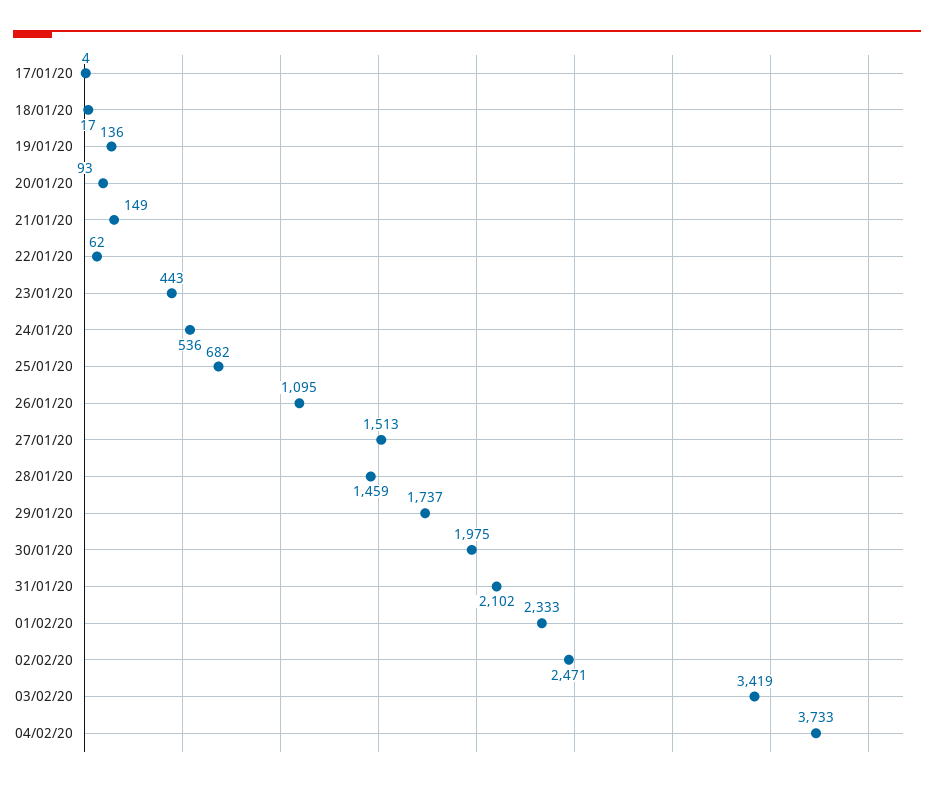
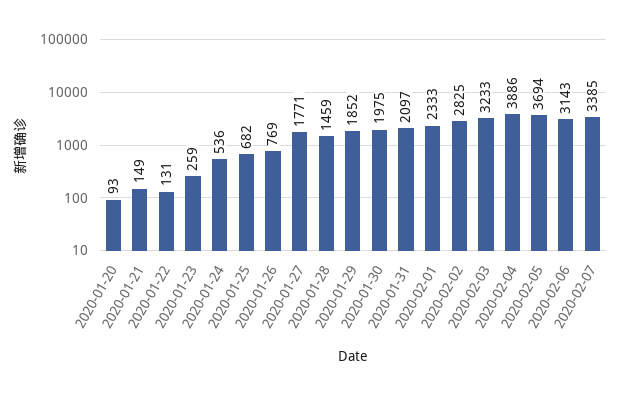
17/01/20: 4 -> none
18/01/20: 17 -> none
19/01/20: 136 -> none
22/01/20: 62 -> 131
23/01/20: 443 -> 259
26/01/20: 1095 -> 769
27/01/20: 1513 -> 1771
29/01/20: 1737 -> 1852
31/01/20: 2102 -> 2097
02/02/20: 2471 -> 2825
03/02/20: 3419 -> 3233
04/02/20: 3733 -> 3886
2020-02-05: none -> 3694
2020-02-06: none -> 3143
2020-02-07: none -> 3385

